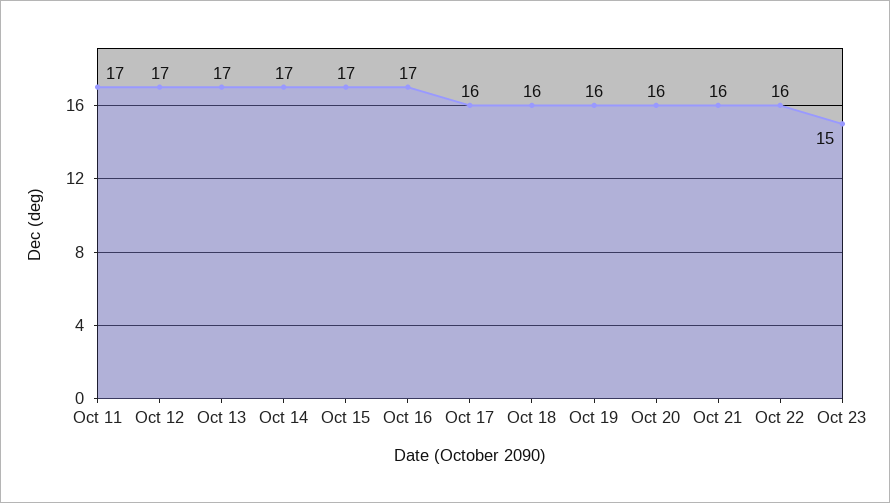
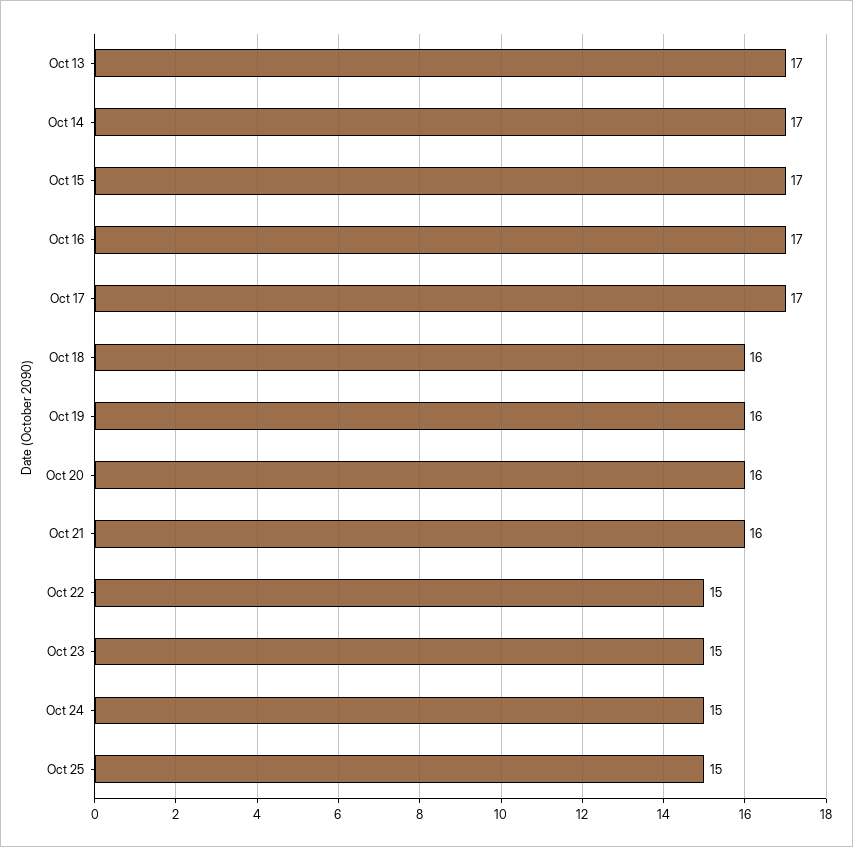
Oct 11: 17 -> none
Oct 12: 17 -> none
Oct 17: 16 -> 17
Oct 22: 16 -> 15
Oct 24: none -> 15
Oct 25: none -> 15

